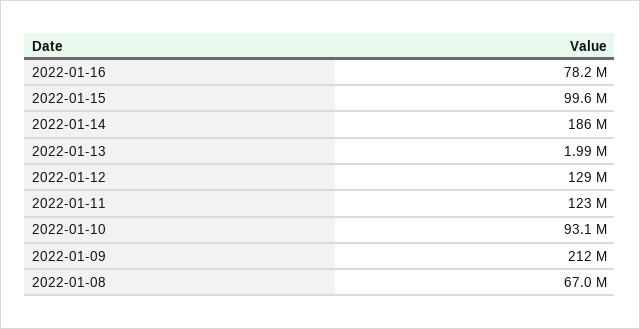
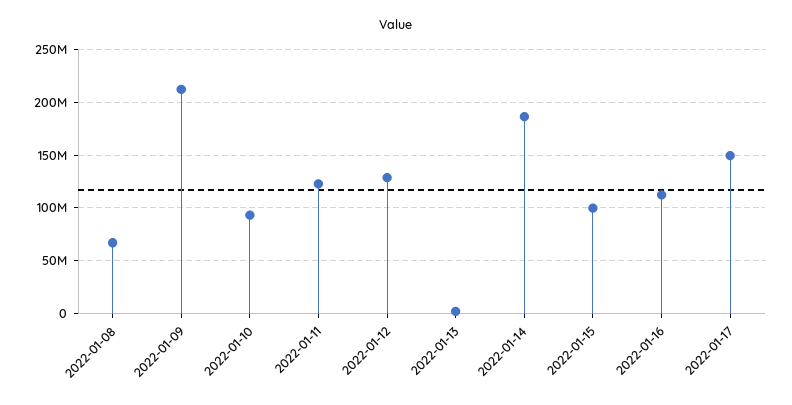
2022-01-16: 78200000 -> 110000000
2022-01-17: none -> 150000000

